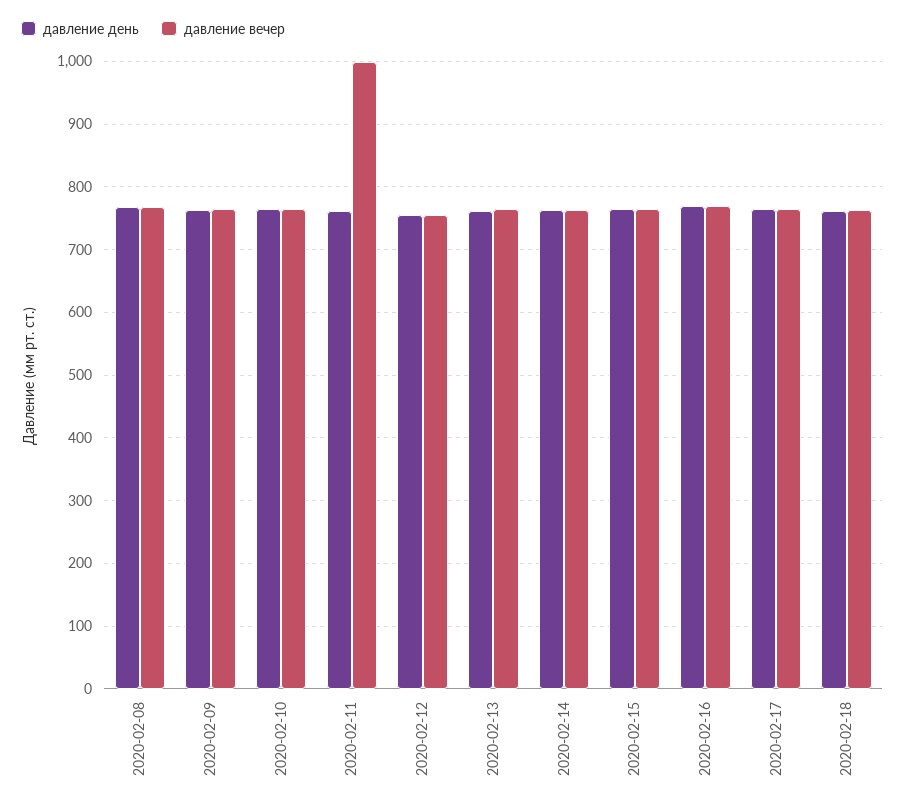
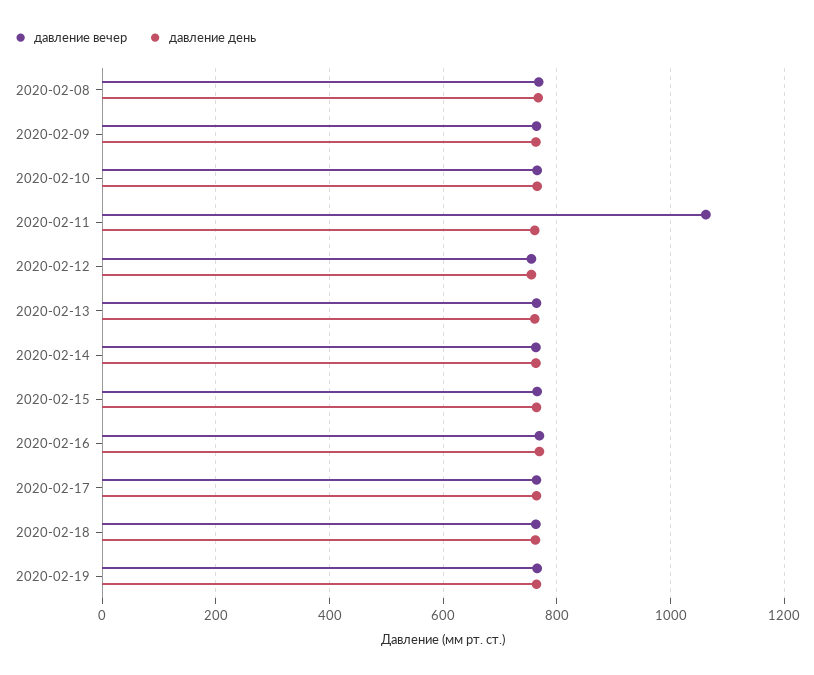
давление вечер, 2020-02-11: 1000 -> 1060
давление вечер, 2020-02-19: none -> 760
давление день, 2020-02-19: none -> 760

